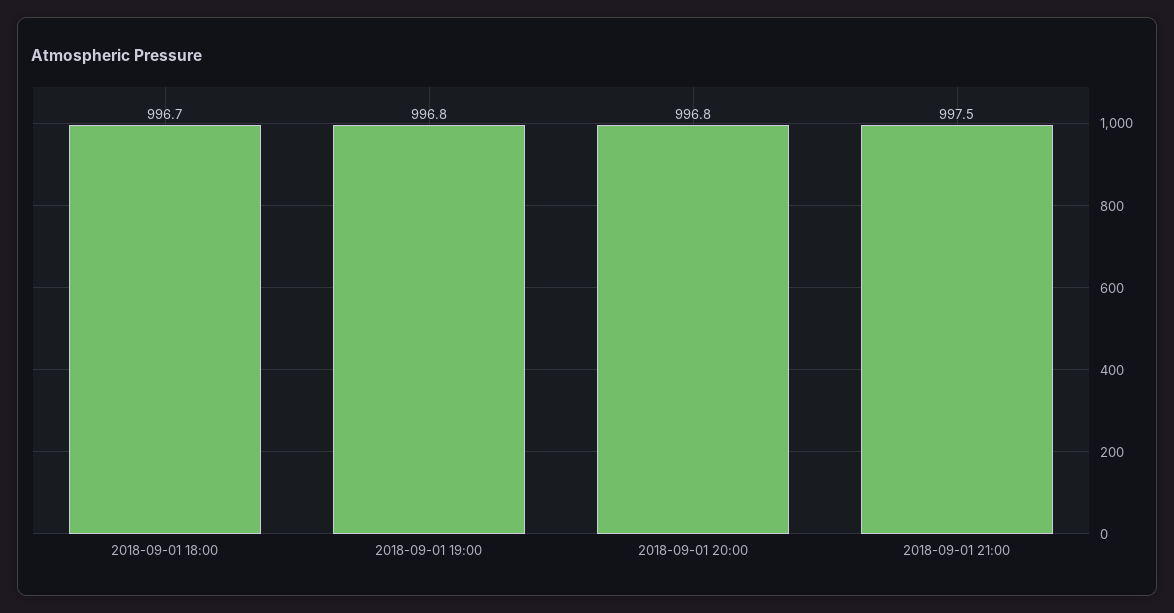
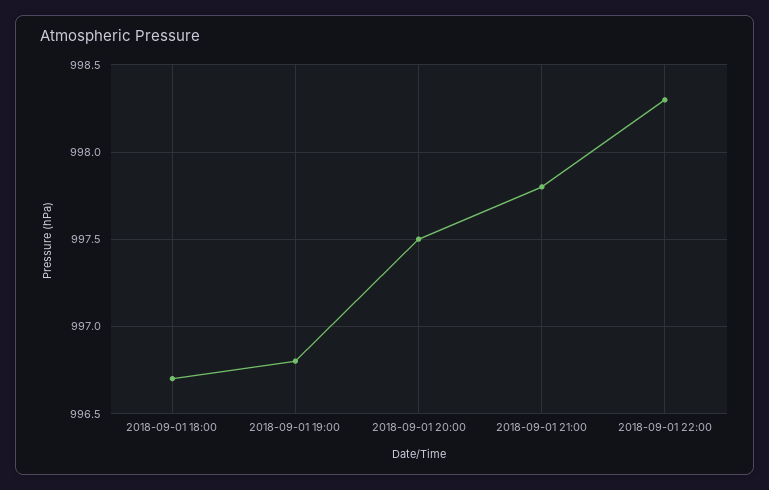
2018-09-01 20:00: 996.8 -> 997.5
2018-09-01 21:00: 997.5 -> 997.8
2018-09-01 22:00: none -> 998.3

